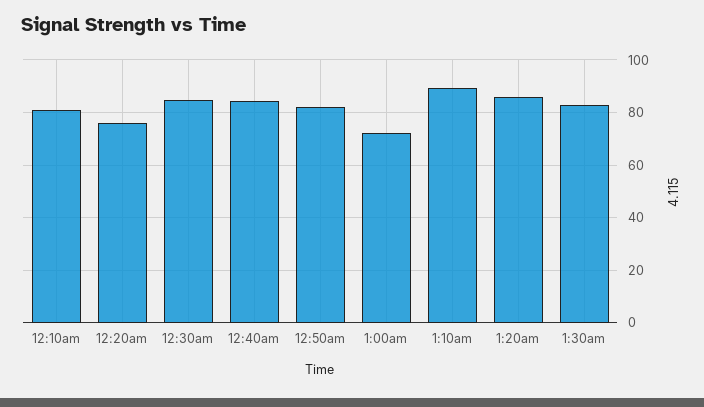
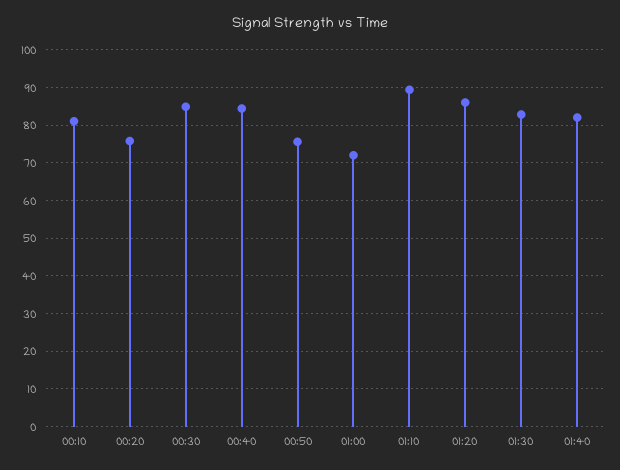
12:50am: 82.5 -> 76
01:40: none -> 82

